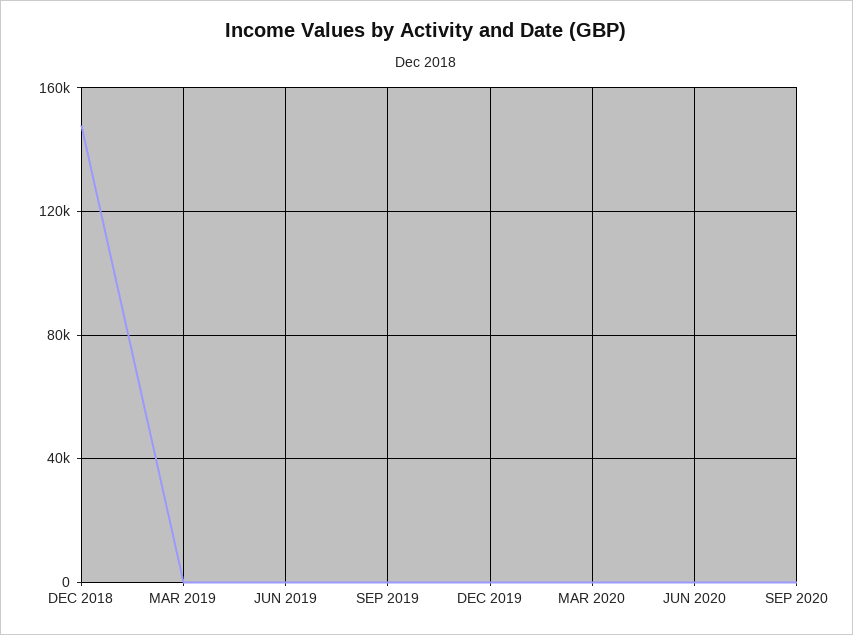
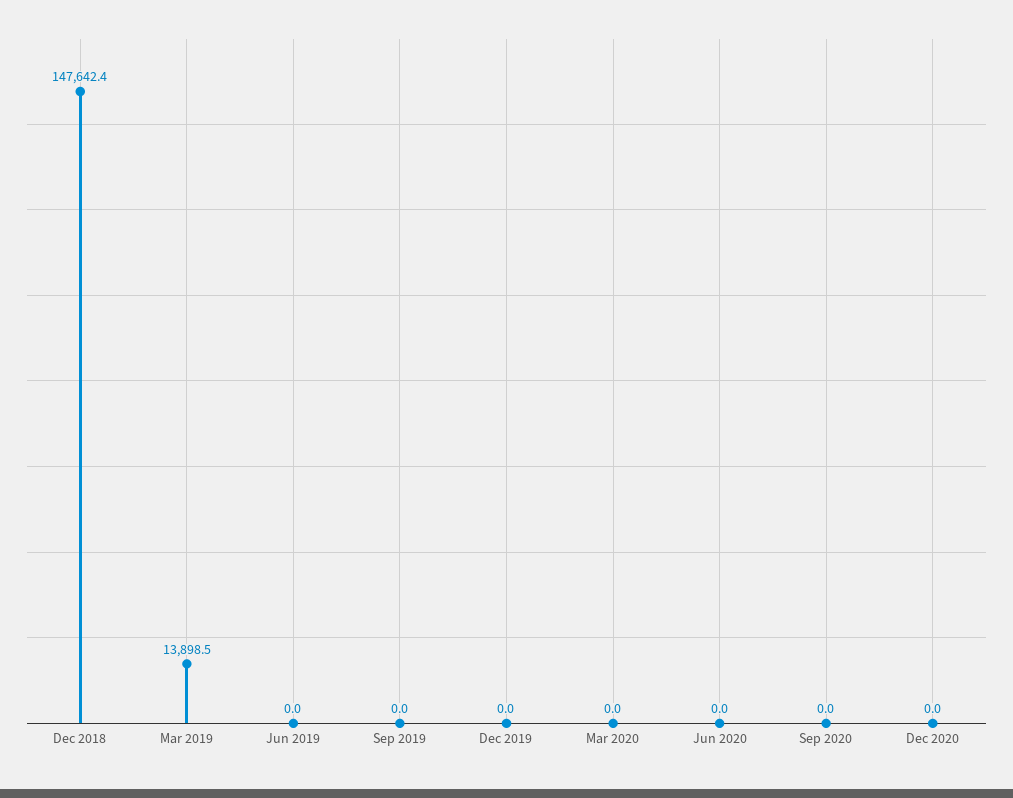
MAR 2019: 0 -> 13898.5
Dec 2020: none -> 0

